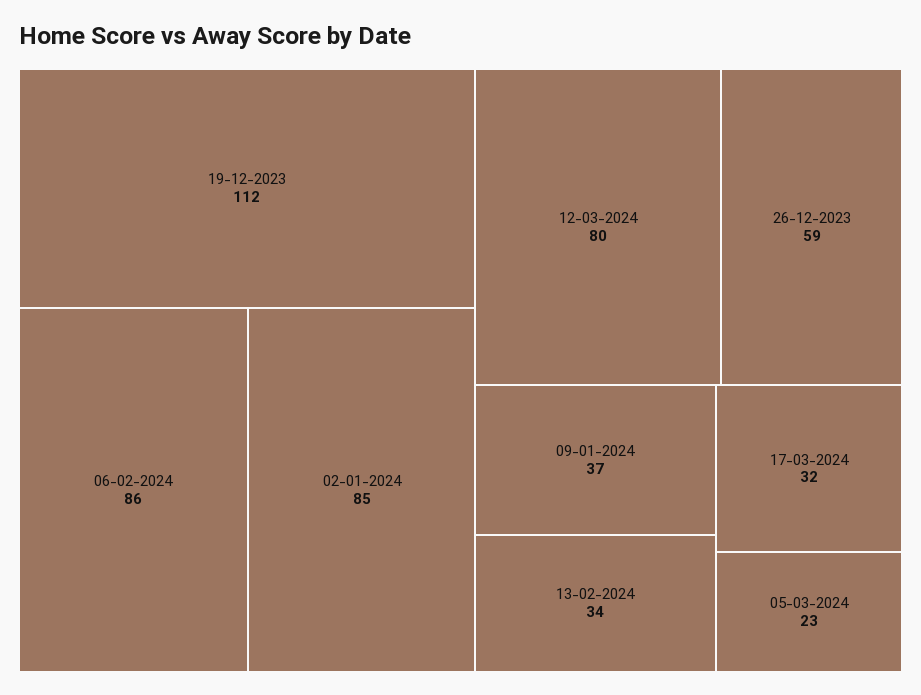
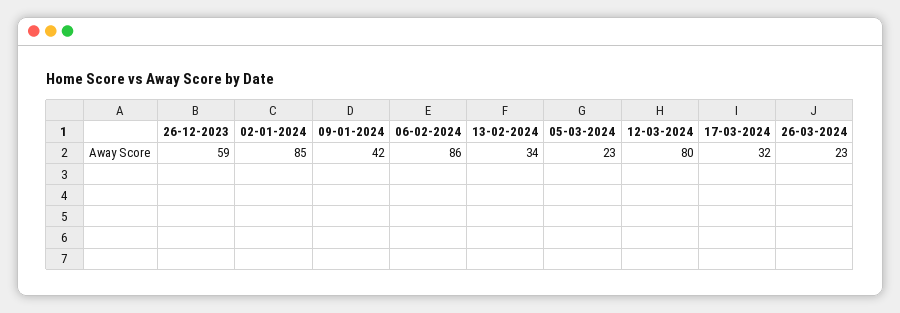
19-12-2023: 112 -> none
09-01-2024: 37 -> 42
26-03-2024: none -> 23

